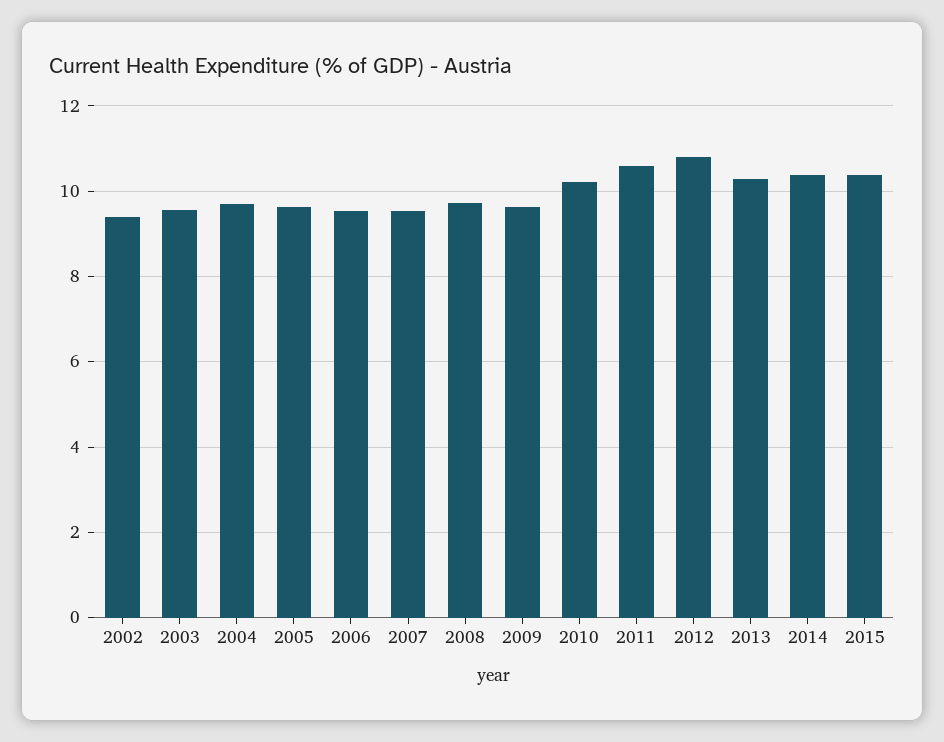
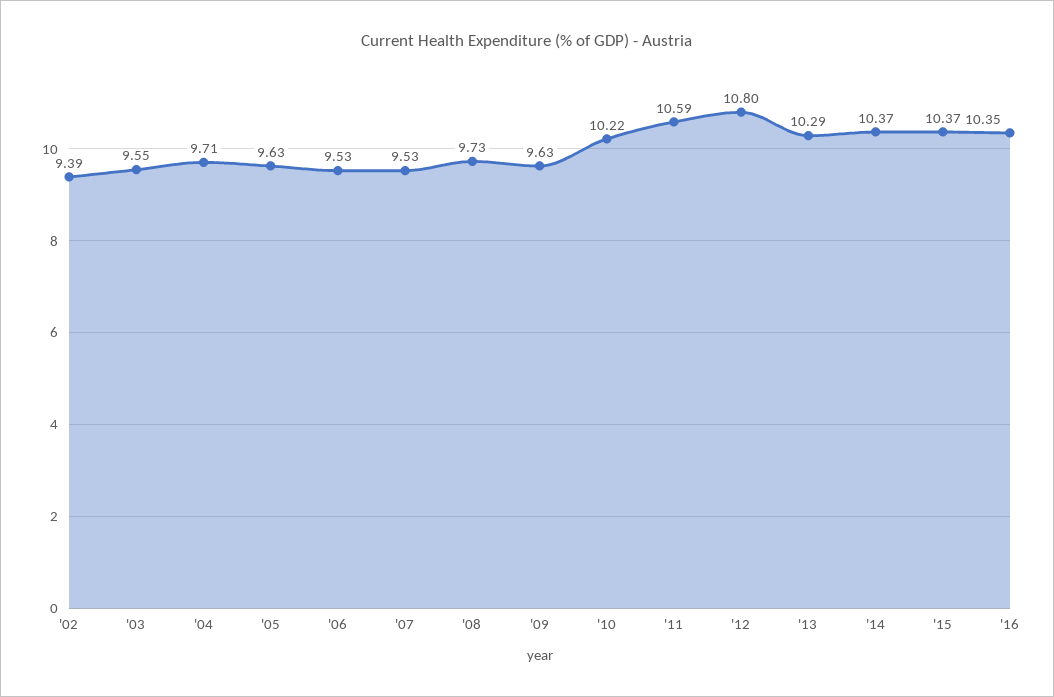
'16: none -> 10.35

